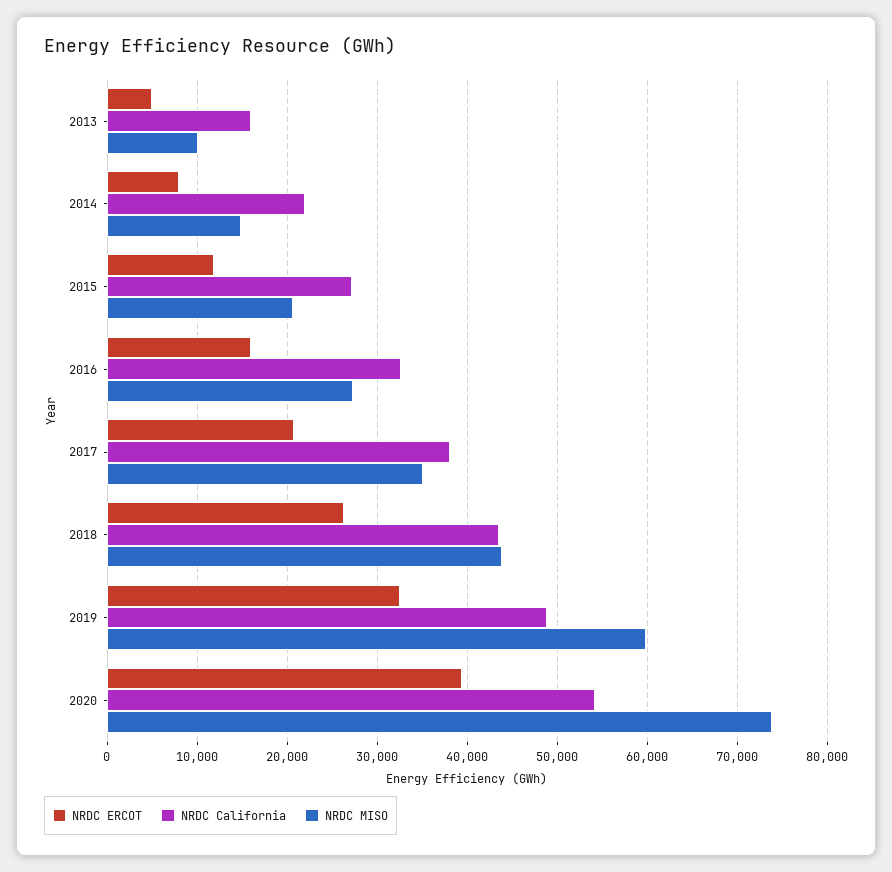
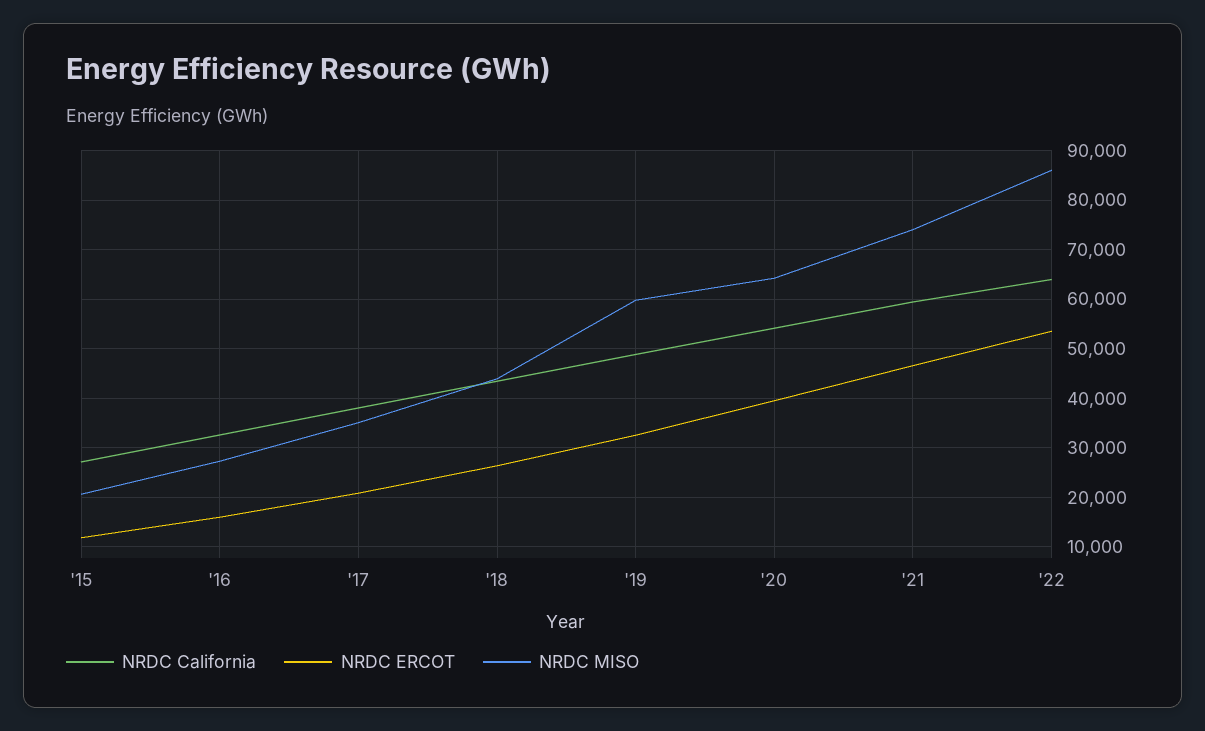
NRDC ERCOT, 2013: 5000 -> none
NRDC California, 2013: 16000 -> none
NRDC MISO, 2013: 10000 -> none
NRDC ERCOT, 2014: 8000 -> none
NRDC California, 2014: 22000 -> none
NRDC MISO, 2014: 15000 -> none
NRDC MISO, 2020: 74000 -> 64000
NRDC California, '21: none -> 60000
NRDC ERCOT, '21: none -> 46000
NRDC MISO, '21: none -> 74000
NRDC California, '22: none -> 64000
NRDC ERCOT, '22: none -> 54000
NRDC MISO, '22: none -> 86000

